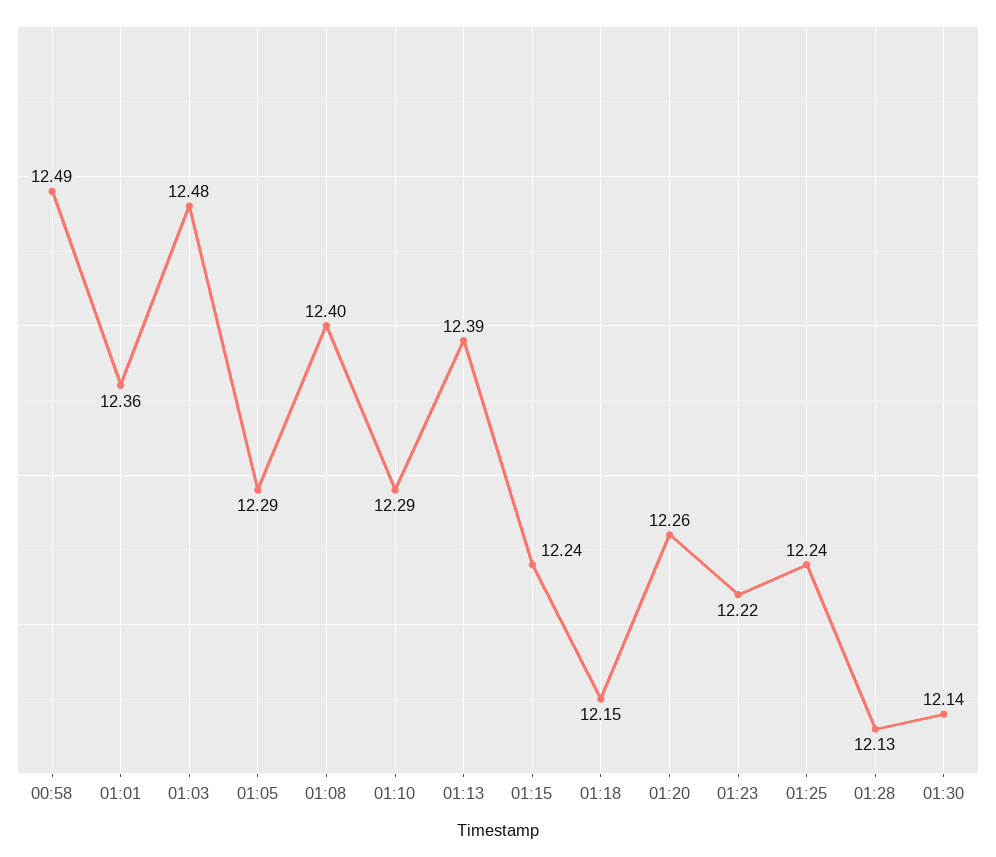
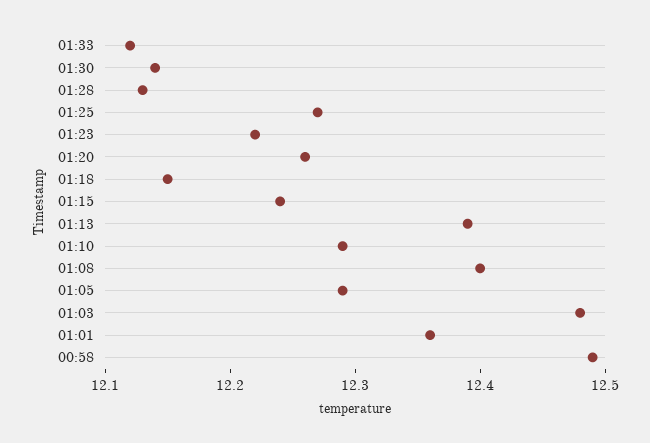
01:25: 12.24 -> 12.27
01:33: none -> 12.12

